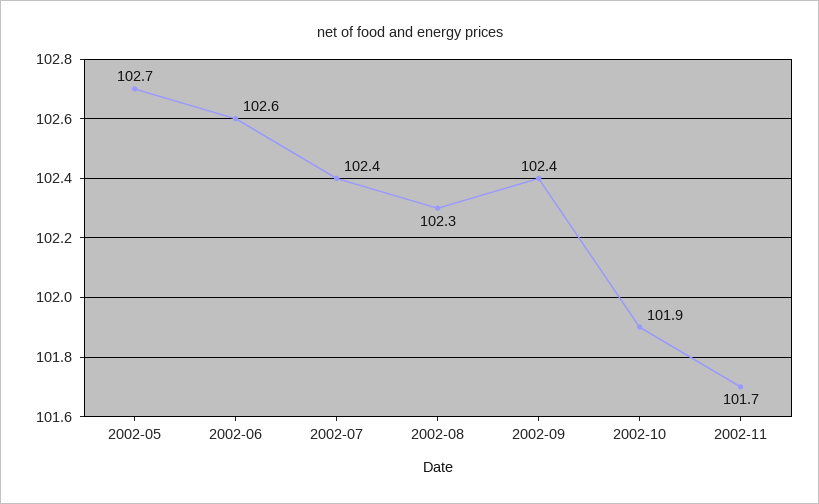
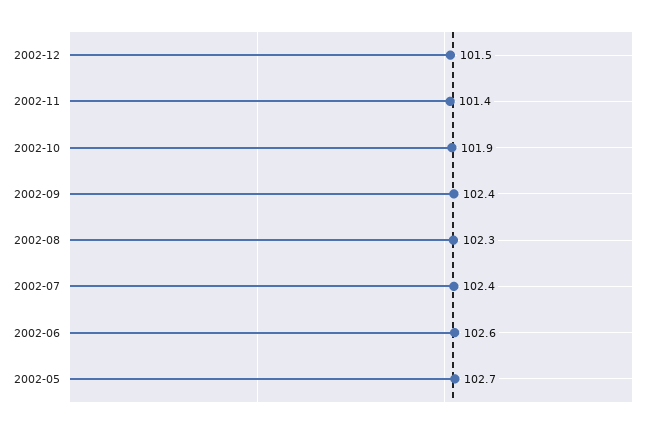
2002-11: 101.7 -> 101.4
2002-12: none -> 101.5

